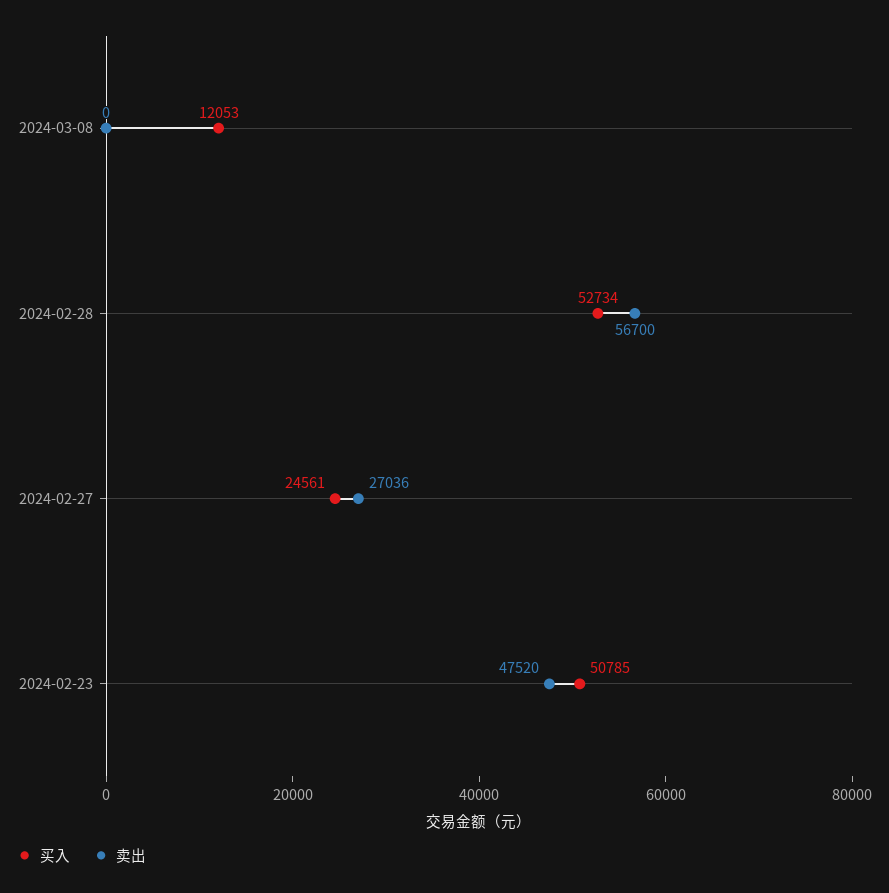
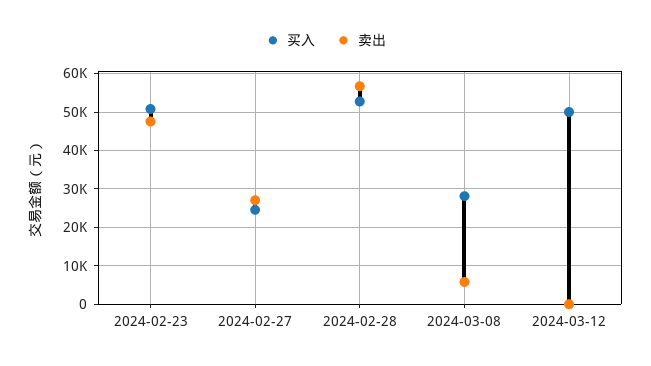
买入, 2024-03-08: 12053 -> 28000
卖出, 2024-03-08: 0 -> 6000
买入, 2024-03-12: none -> 50000
卖出, 2024-03-12: none -> 0

